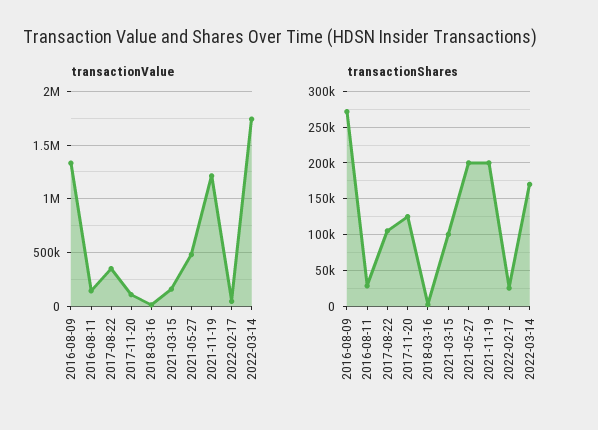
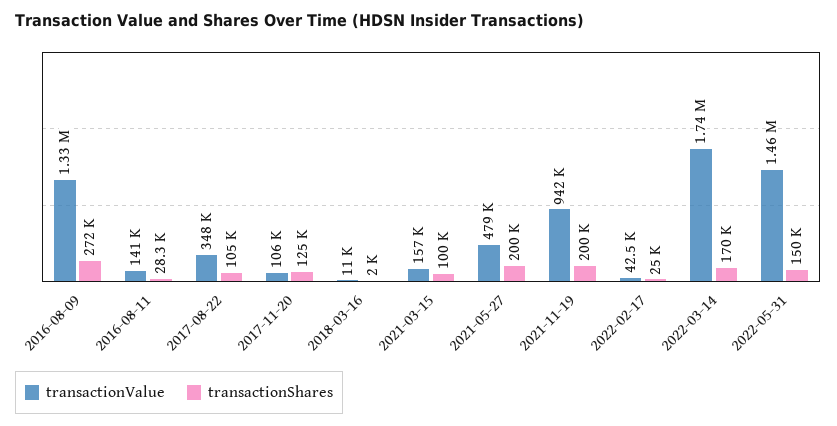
transactionValue, 2021-11-19: 1200000 -> 942000
transactionValue, 2022-05-31: none -> 1460000
transactionShares, 2022-05-31: none -> 150000

